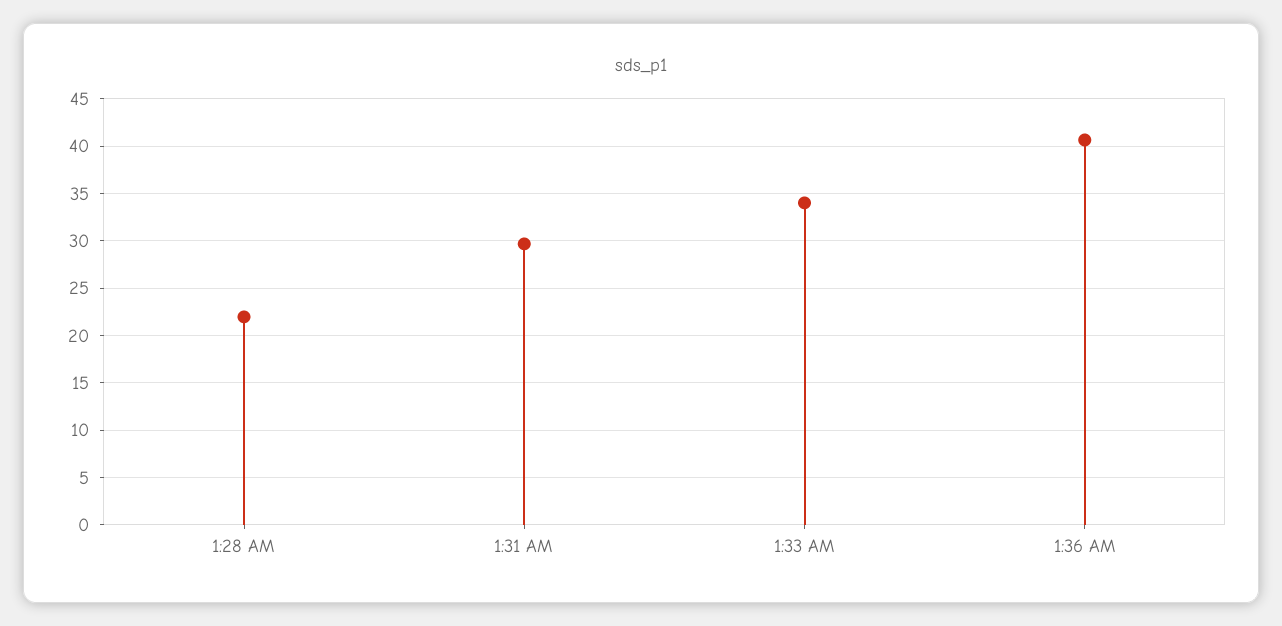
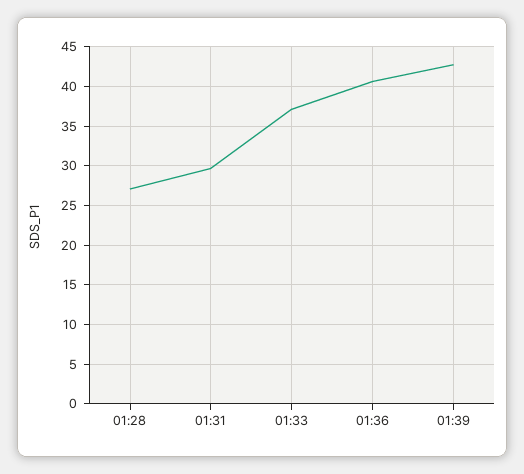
1:28 AM: 22 -> 27
1:33 AM: 34 -> 37
01:39: none -> 43

